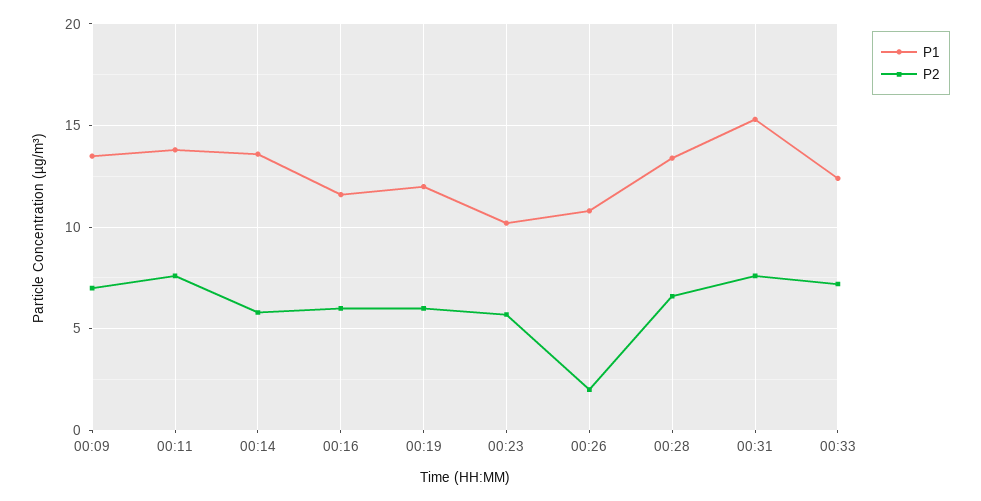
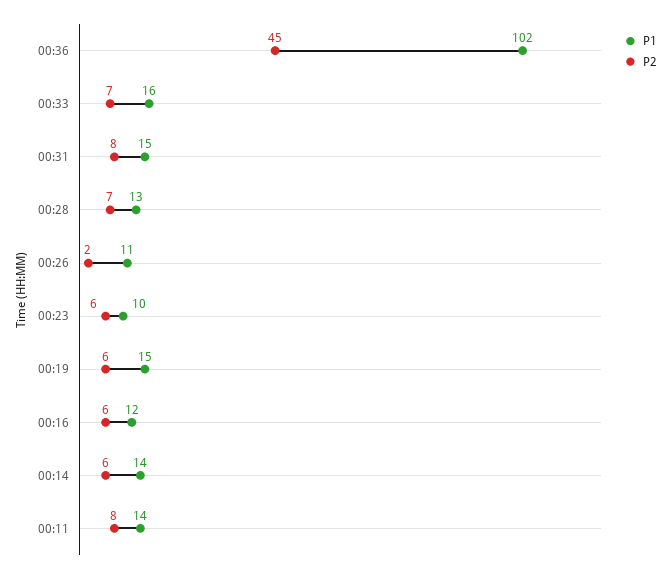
P1, 00:09: 13.5 -> none
P2, 00:09: 7 -> none
P1, 00:19: 12 -> 15
P1, 00:33: 12.5 -> 16
P1, 00:36: none -> 102
P2, 00:36: none -> 45

